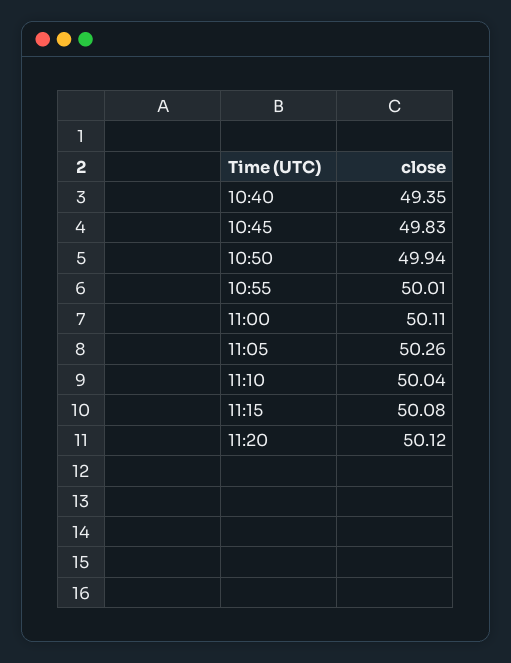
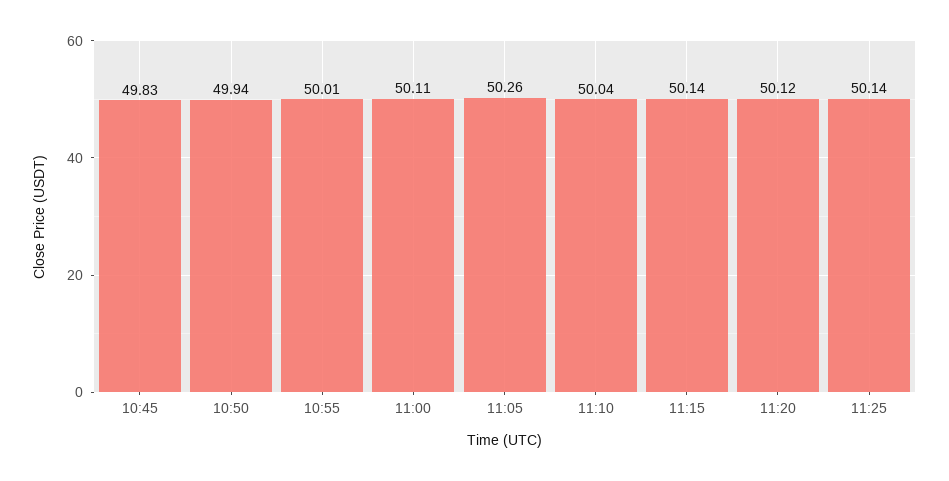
10:40: 49.35 -> none
11:15: 50.08 -> 50.14
11:25: none -> 50.14

